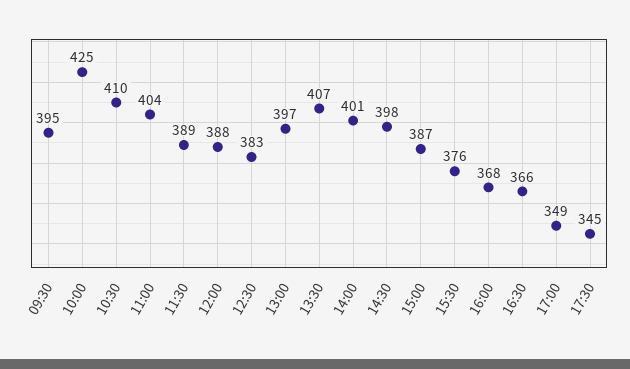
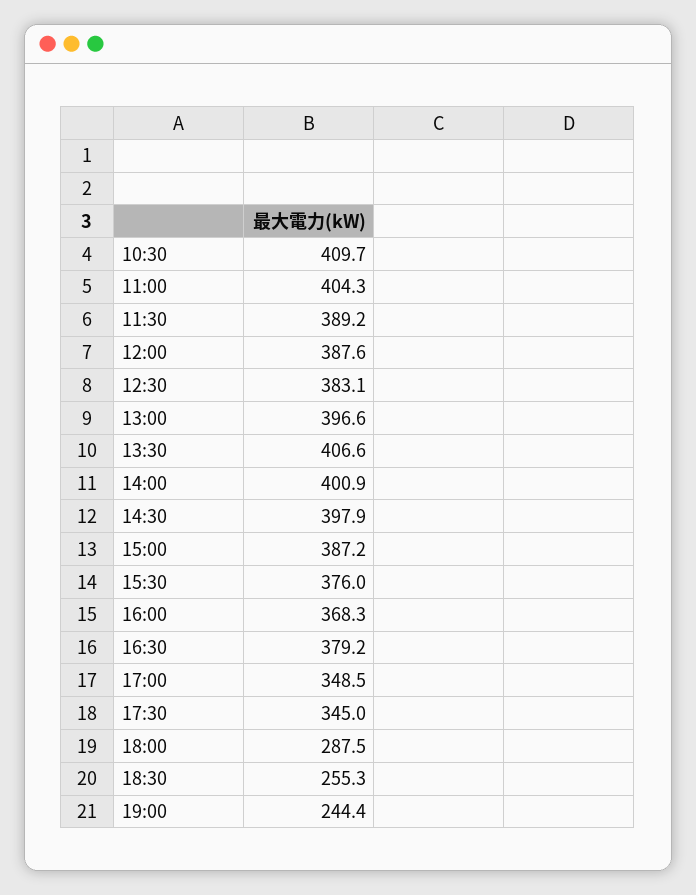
09:30: 395 -> none
10:00: 425 -> none
16:30: 366 -> 379.2
18:00: none -> 287.5
18:30: none -> 255.3
19:00: none -> 244.4

